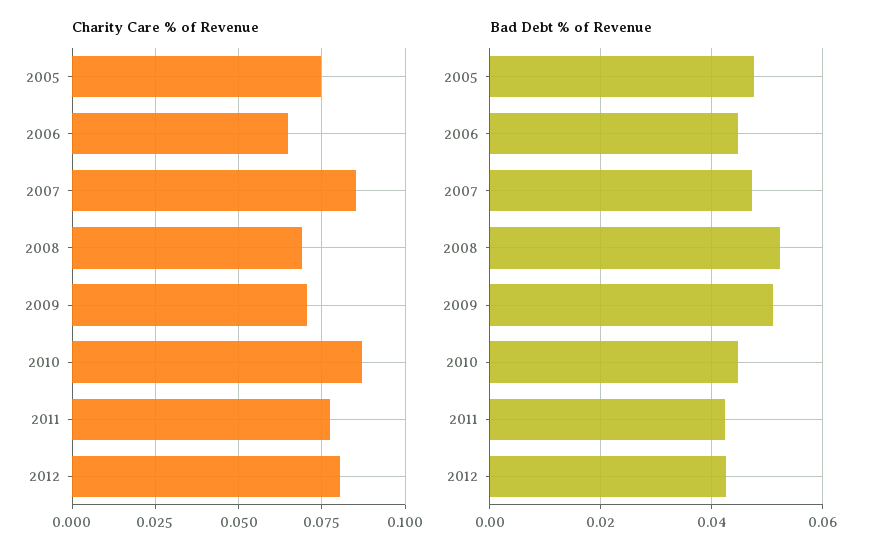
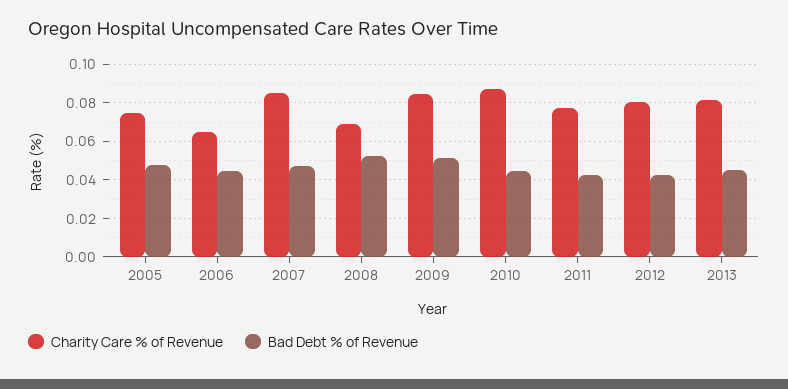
Charity Care % of Revenue, 2009: 0.07 -> 0.085
Charity Care % of Revenue, 2013: none -> 0.08
Bad Debt % of Revenue, 2013: none -> 0.045

